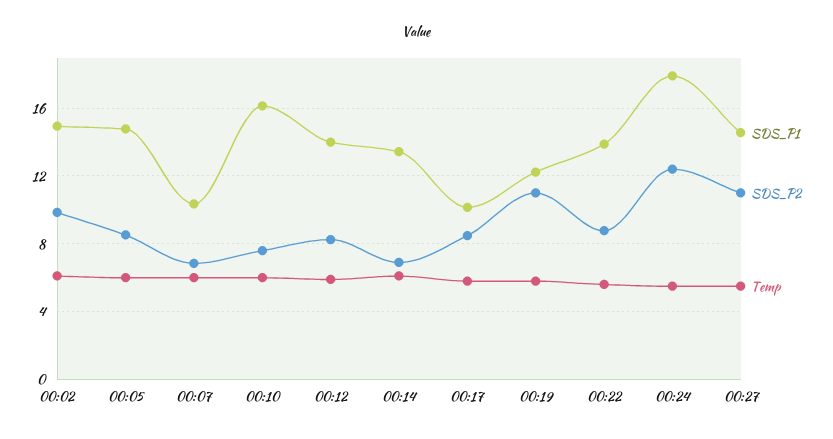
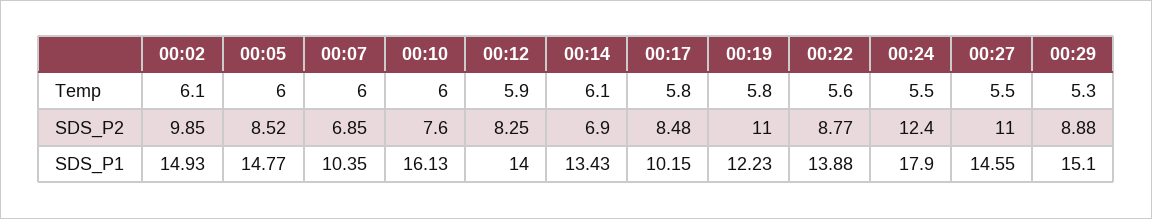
Temp, 00:29: none -> 5.3
SDS_P2, 00:29: none -> 8.88
SDS_P1, 00:29: none -> 15.1

